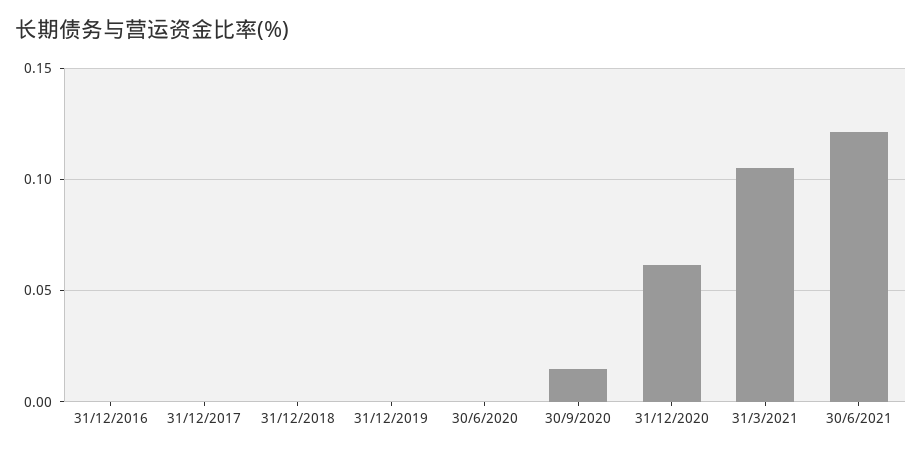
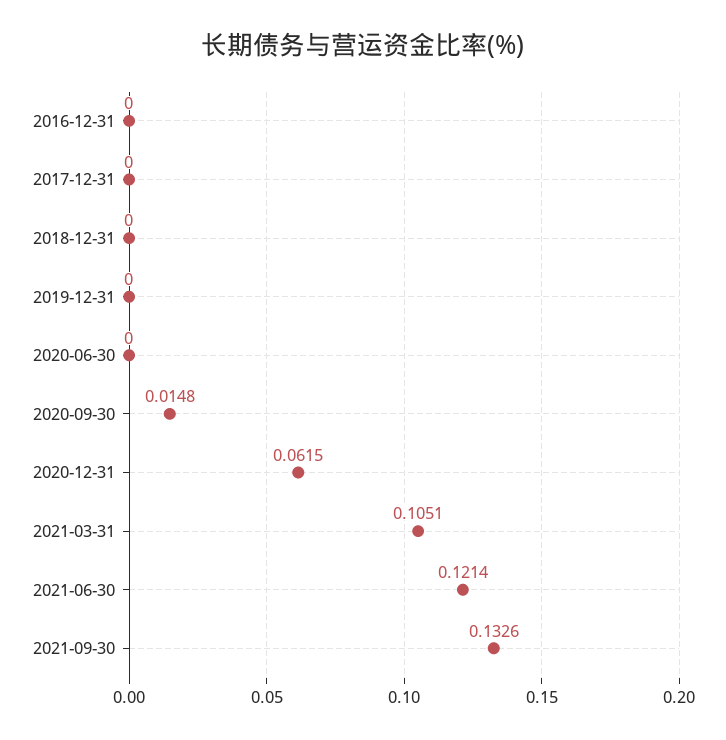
2021-09-30: none -> 0.1326

